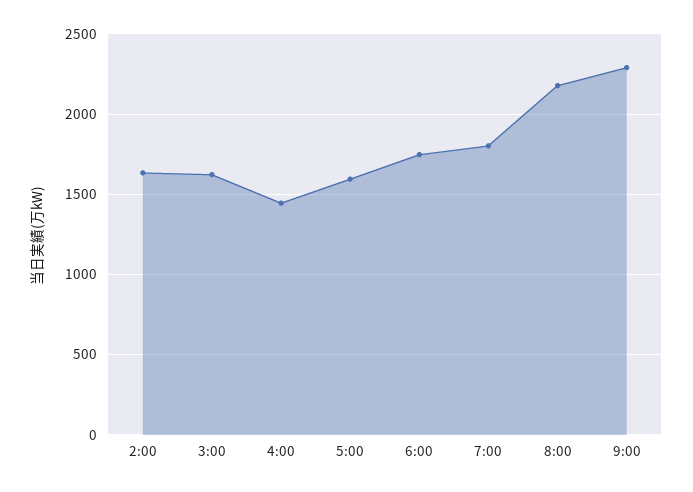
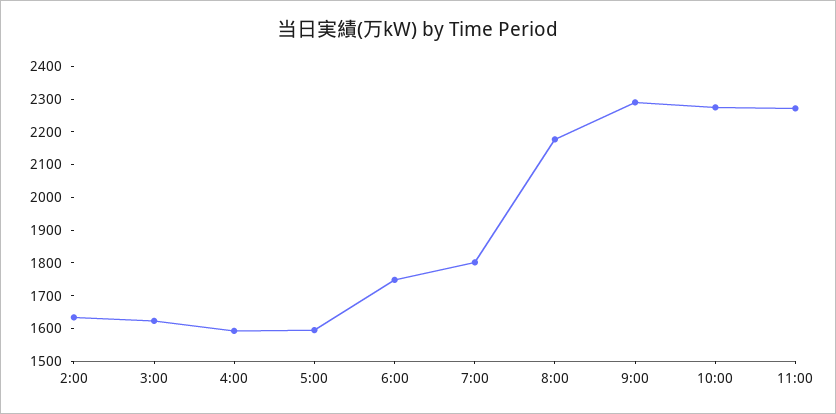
4:00: 1450 -> 1600
10:00: none -> 2275
11:00: none -> 2275

